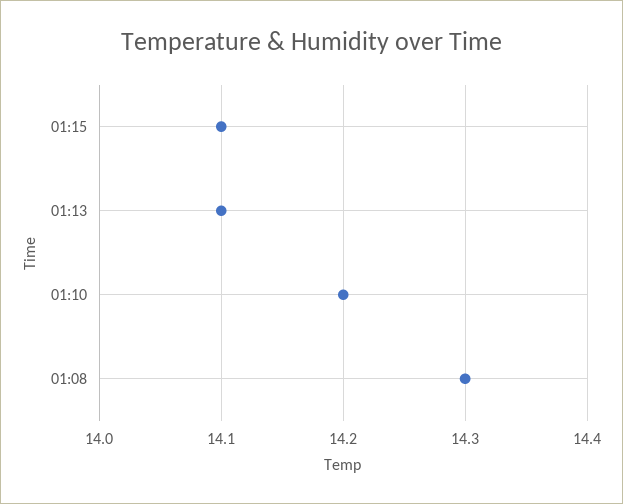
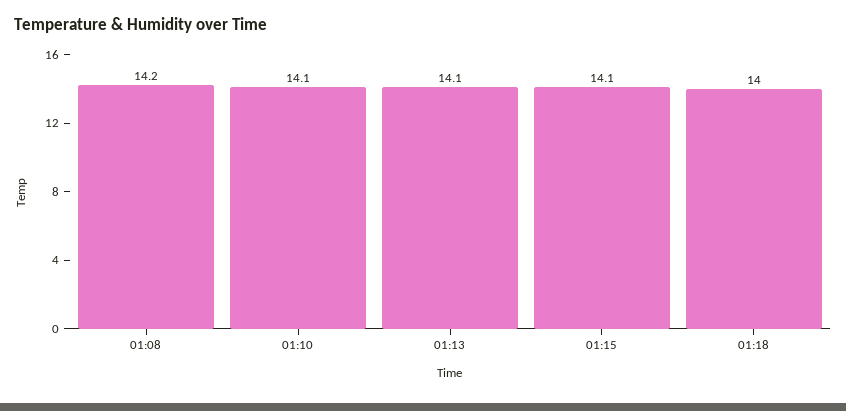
01:10: 14.2 -> 14.1
01:08: 14.3 -> 14.2
01:18: none -> 14

